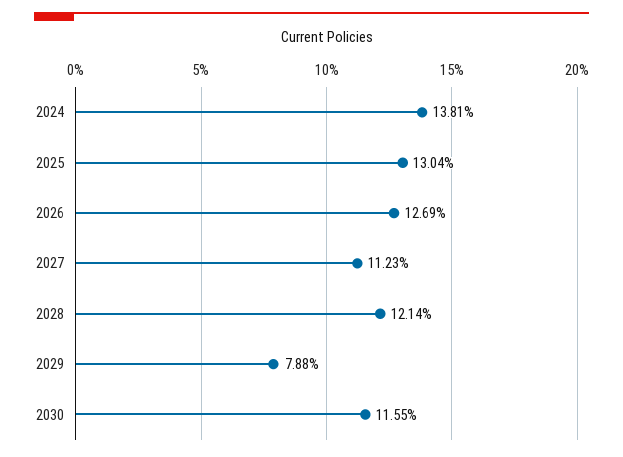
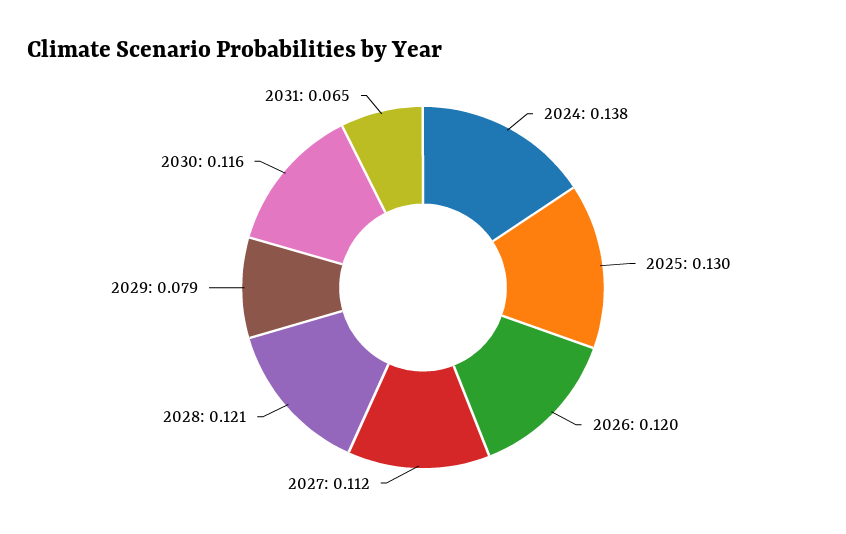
2026: 0.1269 -> 0.12
2031: none -> 0.065

